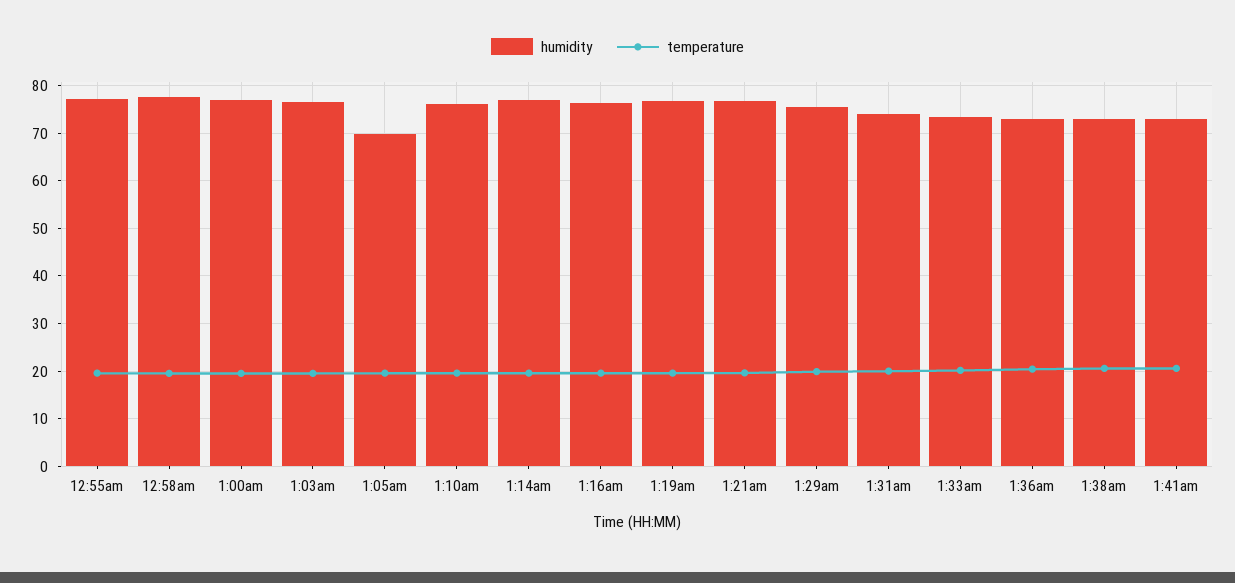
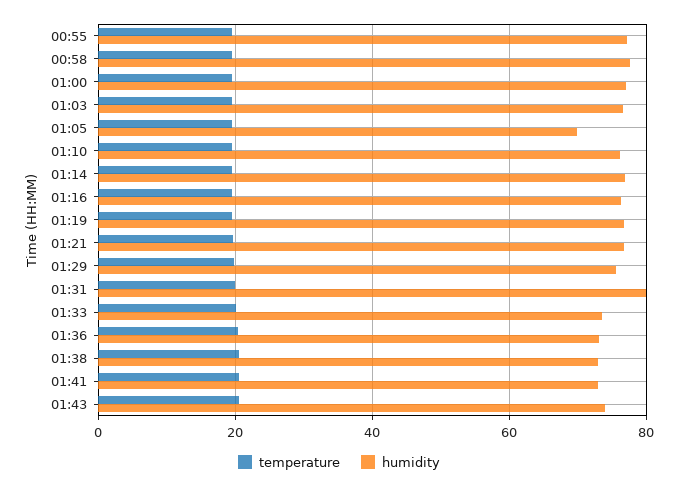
humidity, 1:31am: 74 -> 80
temperature, 01:43: none -> 20
humidity, 01:43: none -> 74

